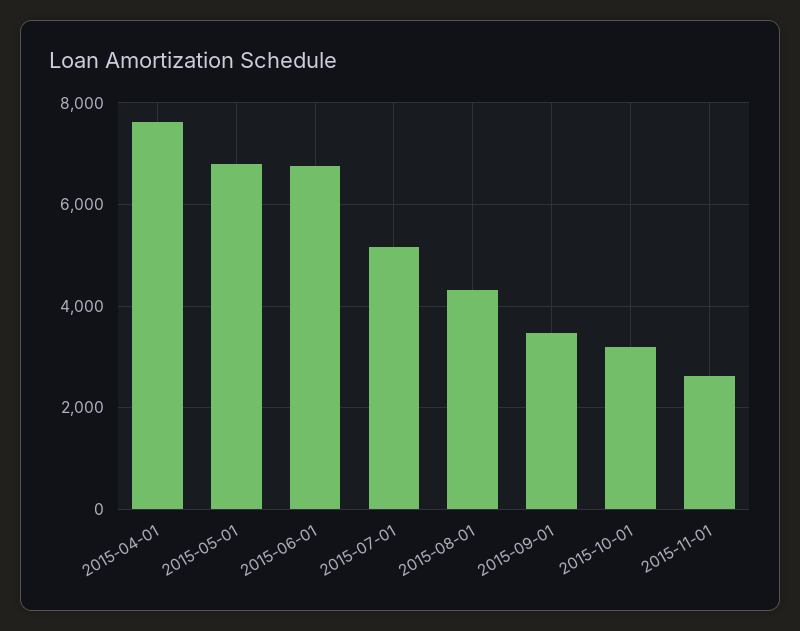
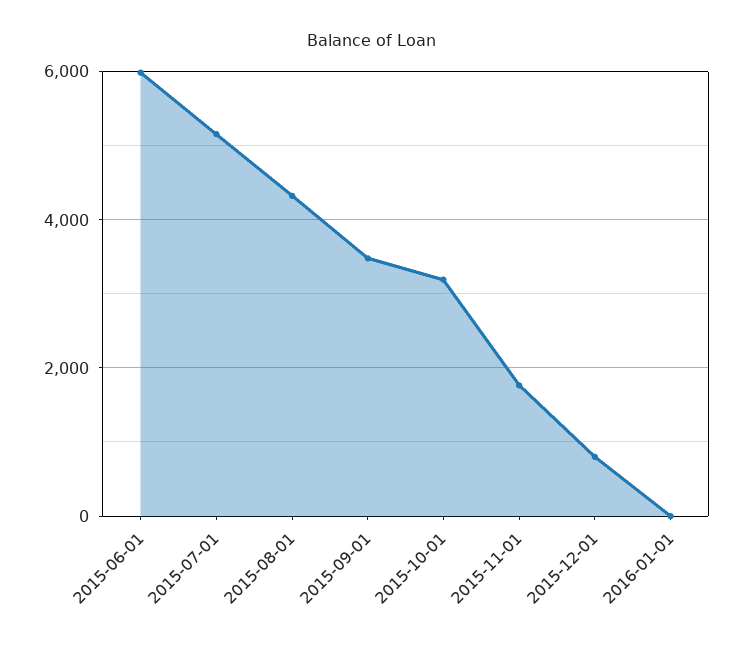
2015-04-01: 7600 -> none
2015-05-01: 6800 -> none
2015-06-01: 6800 -> 6000
2015-11-01: 2600 -> 1800
2015-12-01: none -> 800
2016-01-01: none -> 0

